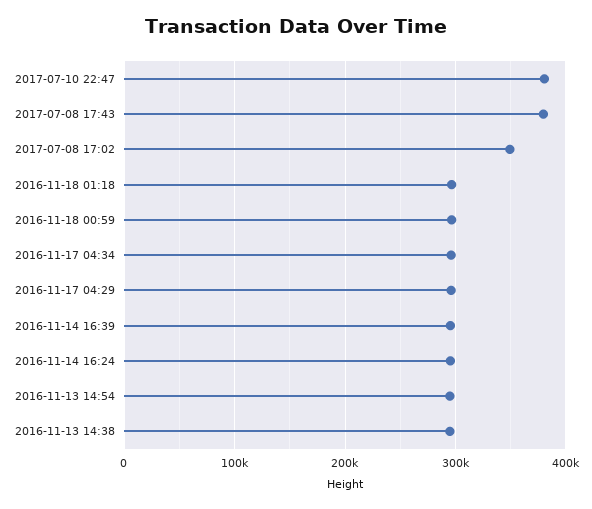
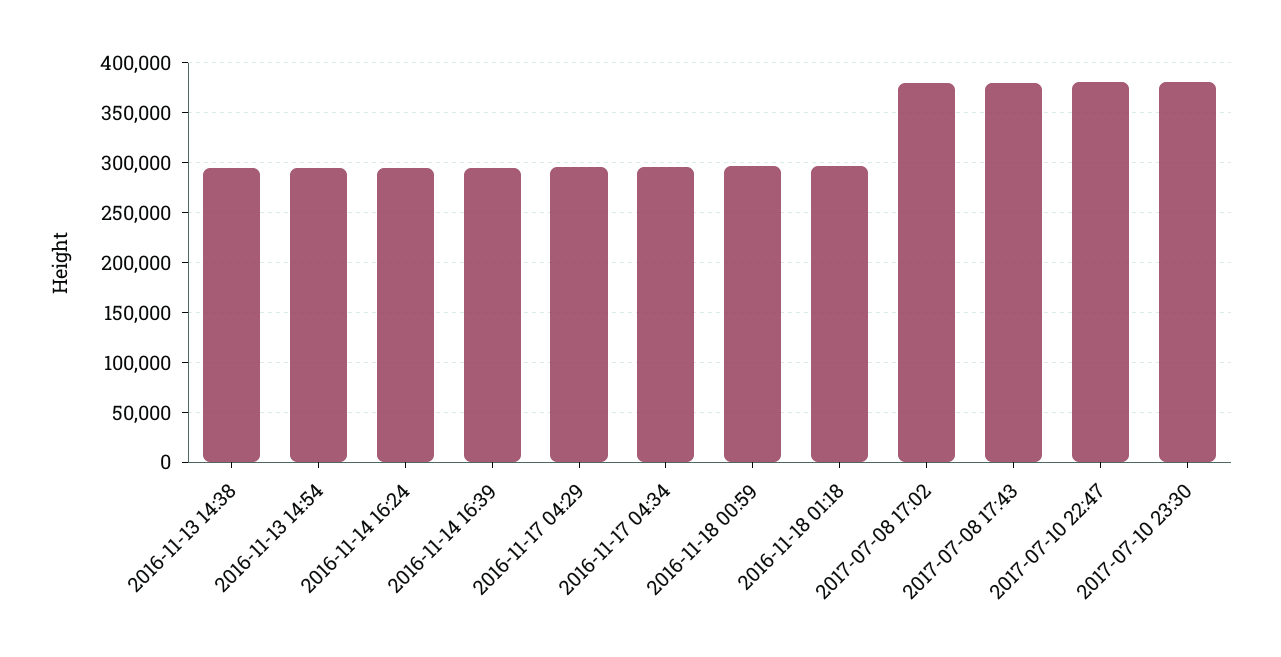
2017-07-08 17:02: 350000 -> 380000
2017-07-10 23:30: none -> 380000

